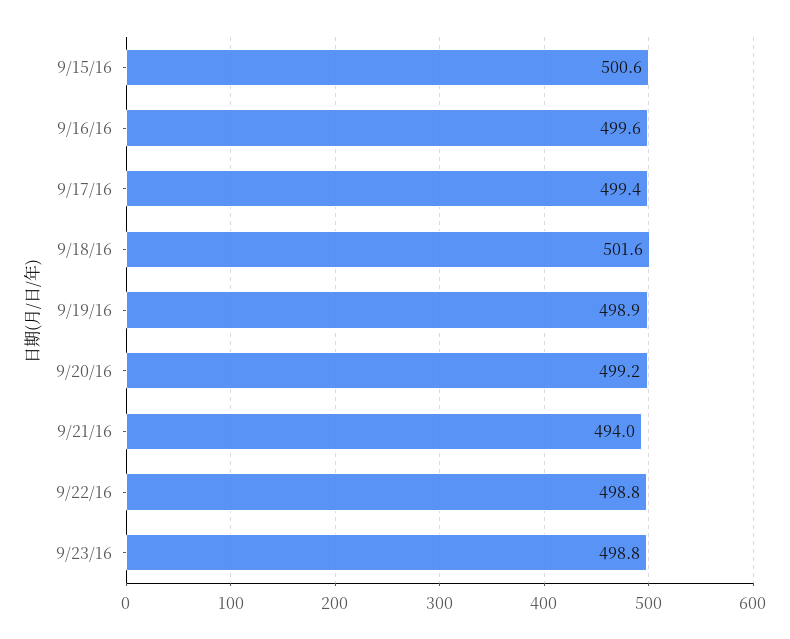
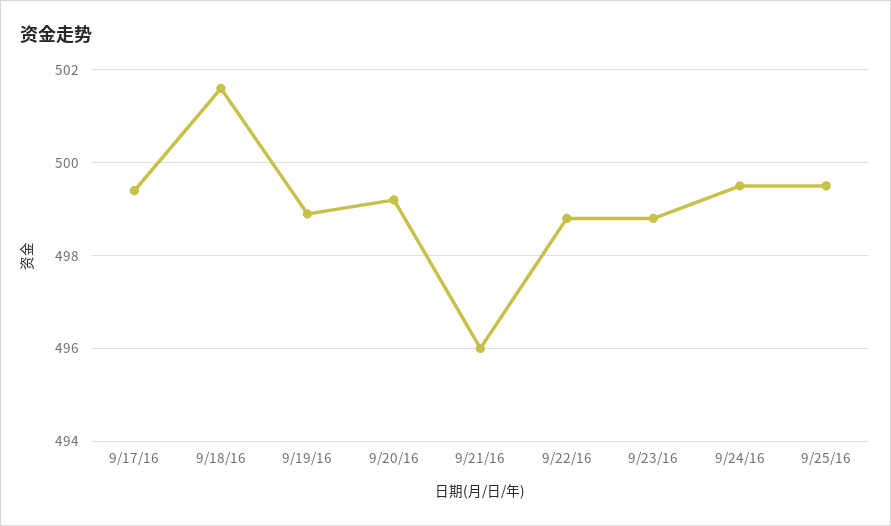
9/15/16: 500.6 -> none
9/16/16: 499.6 -> none
9/21/16: 494 -> 496
9/24/16: none -> 499.5
9/25/16: none -> 499.5

